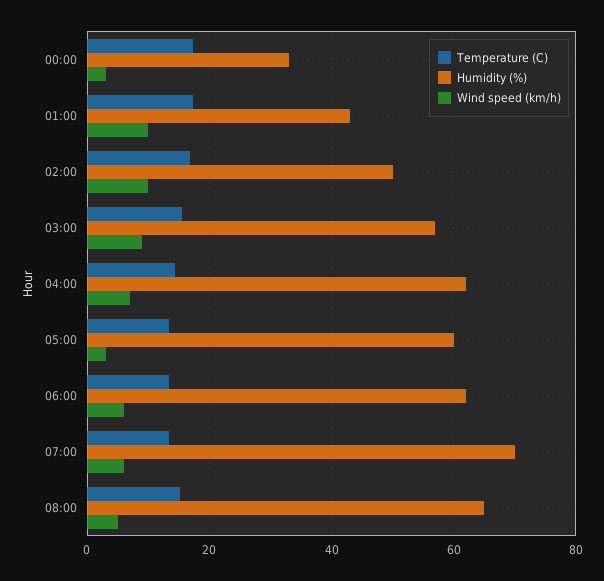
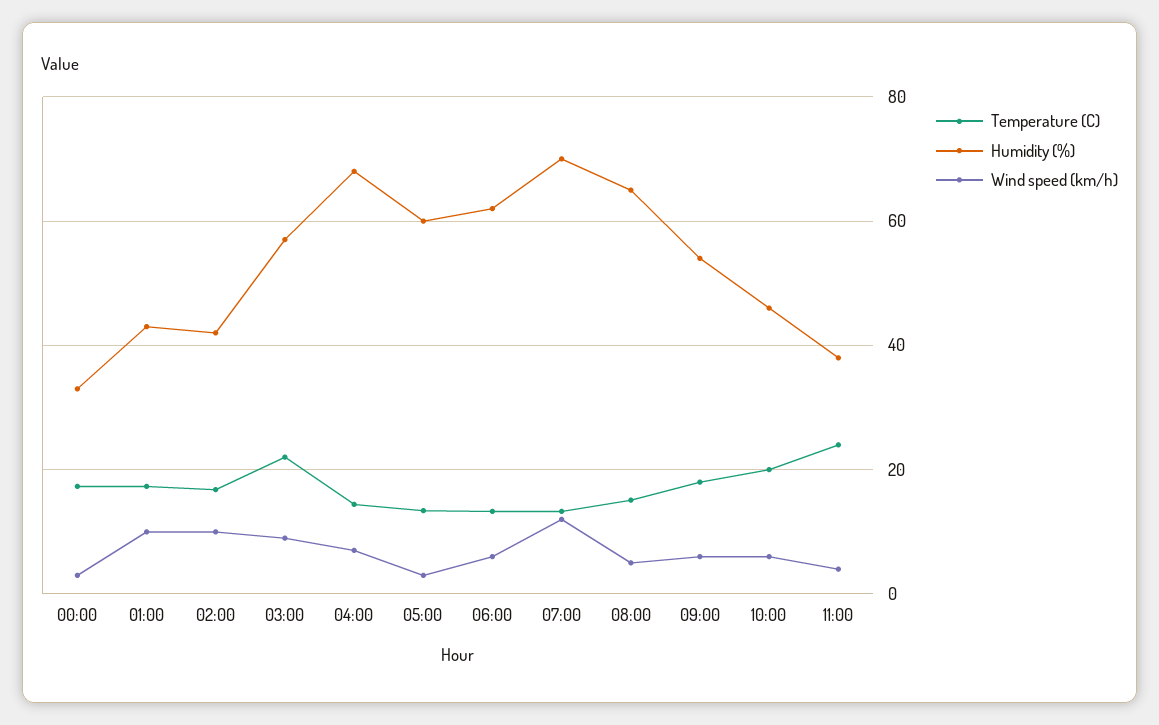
Humidity (%), 02:00: 50 -> 42
Temperature (C), 03:00: 16 -> 22
Humidity (%), 04:00: 62 -> 68
Wind speed (km/h), 07:00: 6 -> 12
Temperature (C), 09:00: none -> 18
Humidity (%), 09:00: none -> 54
Wind speed (km/h), 09:00: none -> 6
Temperature (C), 10:00: none -> 20
Humidity (%), 10:00: none -> 46
Wind speed (km/h), 10:00: none -> 6
Temperature (C), 11:00: none -> 24
Humidity (%), 11:00: none -> 38
Wind speed (km/h), 11:00: none -> 4

